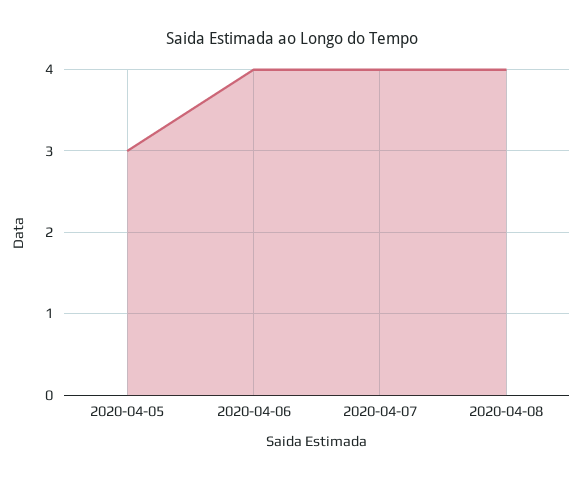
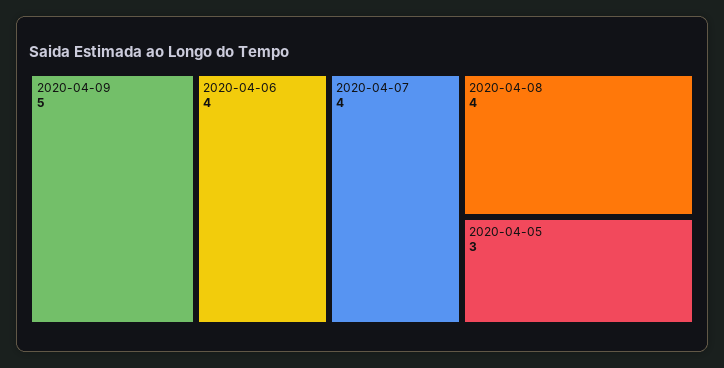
2020-04-09: none -> 5

